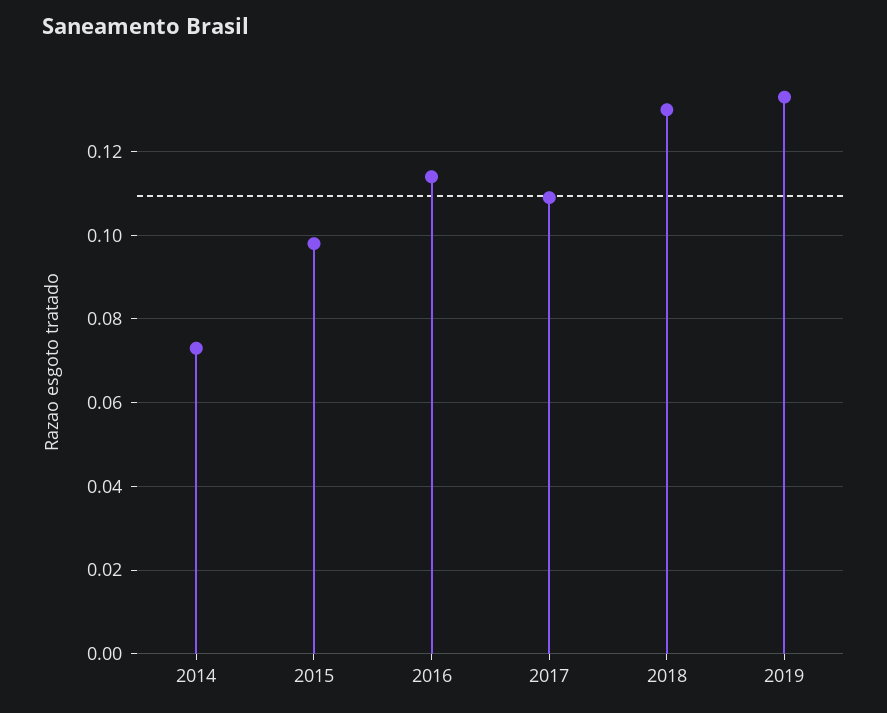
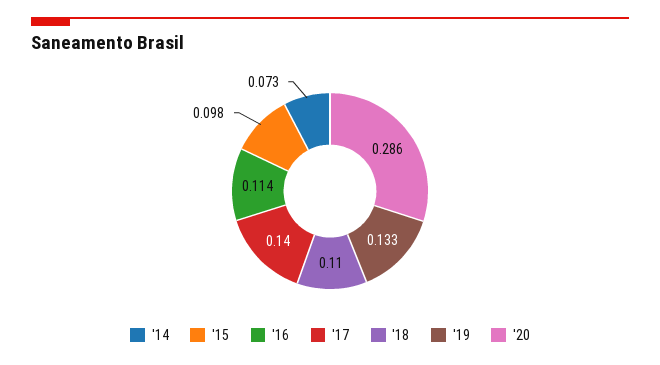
2017: 0.11 -> 0.14
2018: 0.13 -> 0.11
'20: none -> 0.286

